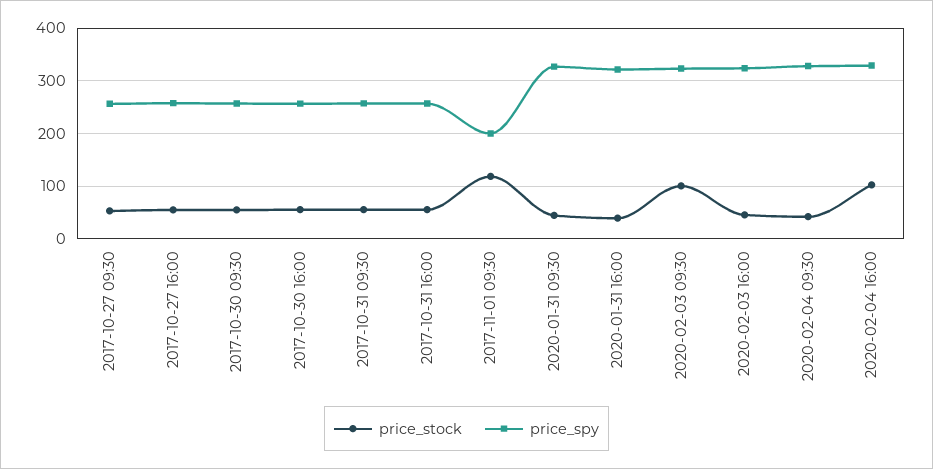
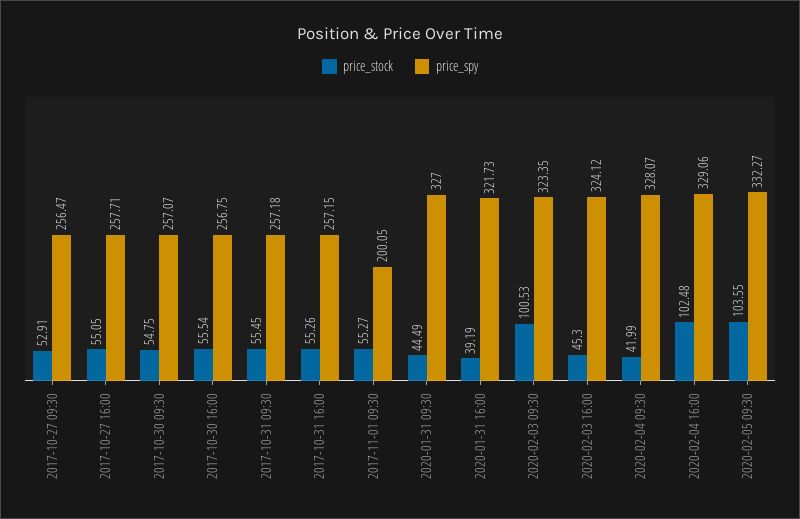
price_stock, 2017-11-01 09:30: 120 -> 55.27
price_stock, 2020-02-05 09:30: none -> 103.55
price_spy, 2020-02-05 09:30: none -> 332.27

